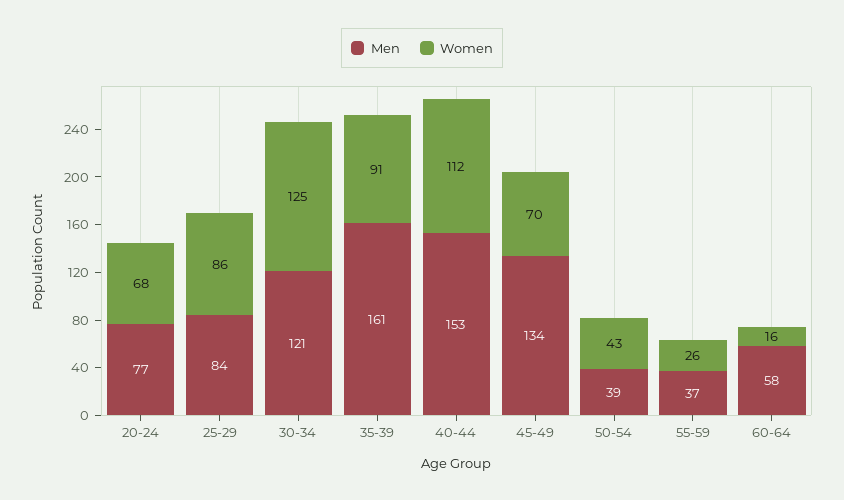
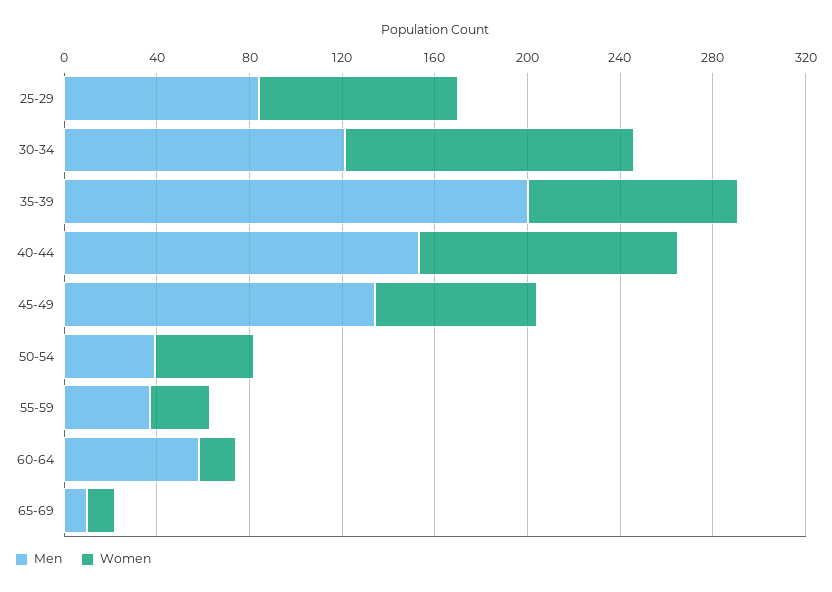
Men, 20-24: 77 -> none
Women, 20-24: 68 -> none
Men, 35-39: 161 -> 200
Men, 65-69: none -> 10
Women, 65-69: none -> 10

